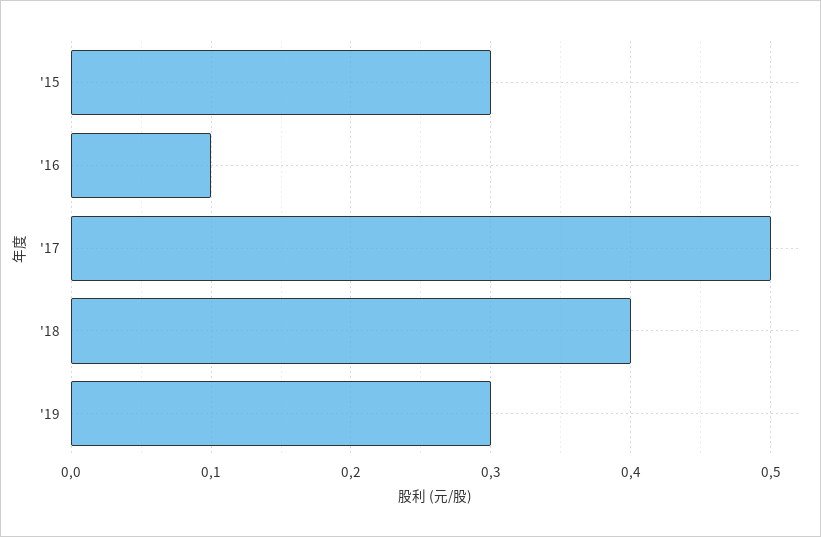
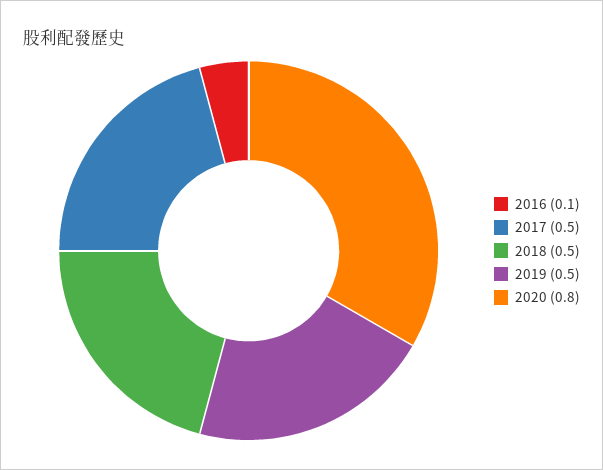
'15: 0.3 -> none
'18: 0.4 -> 0.5
'19: 0.3 -> 0.5
2020: none -> 0.8

